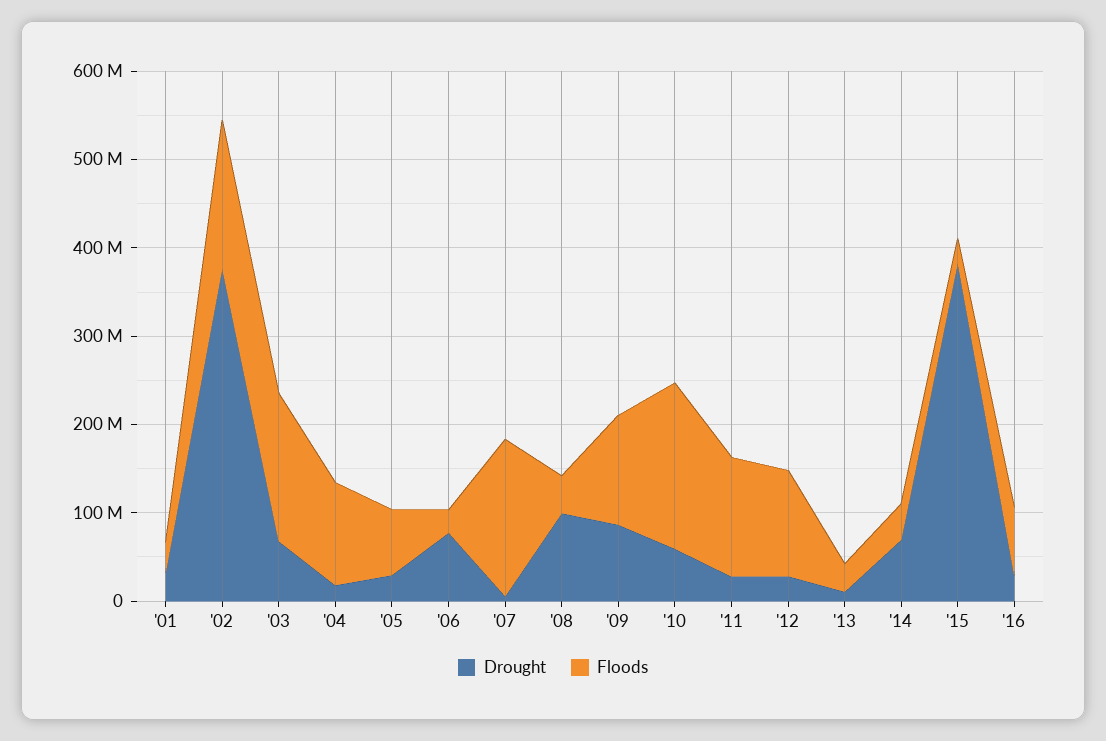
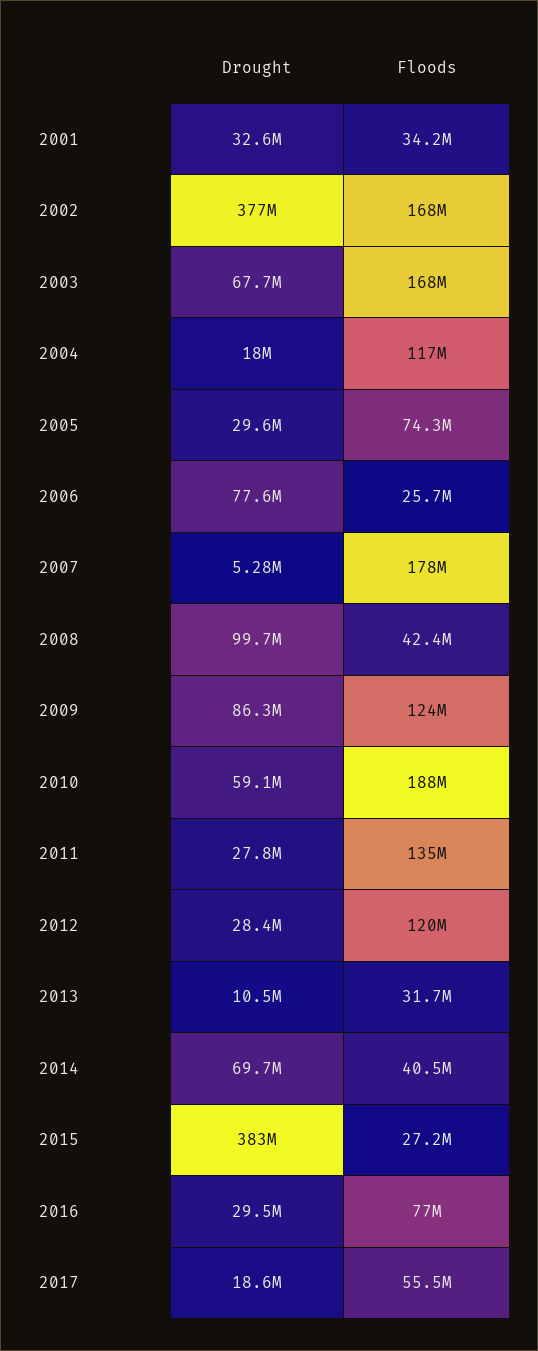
Drought, 2017: none -> 18600000
Floods, 2017: none -> 55500000

